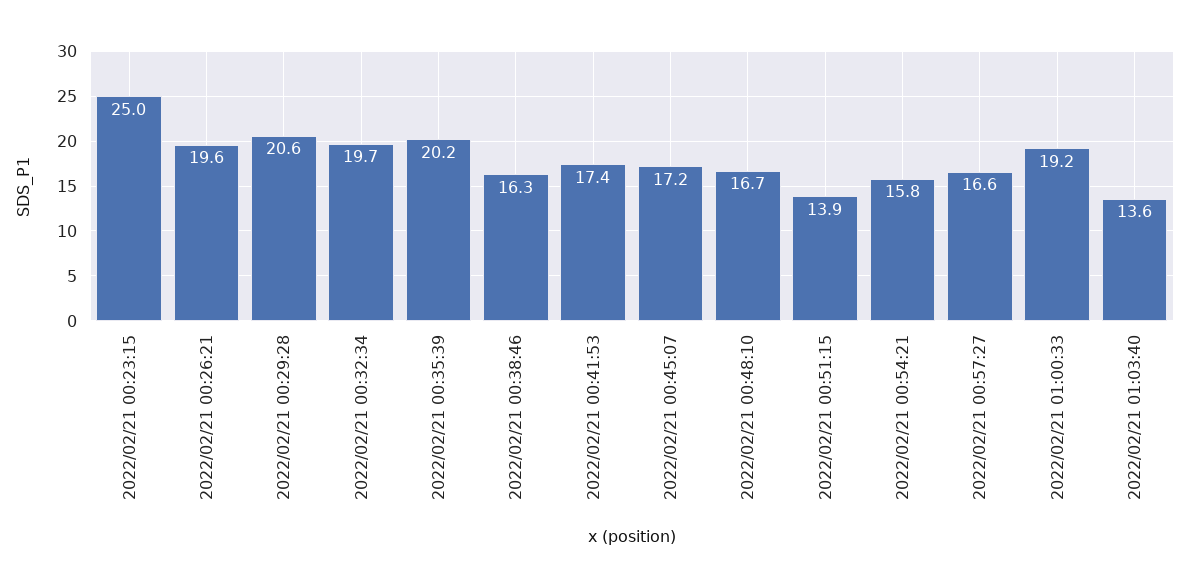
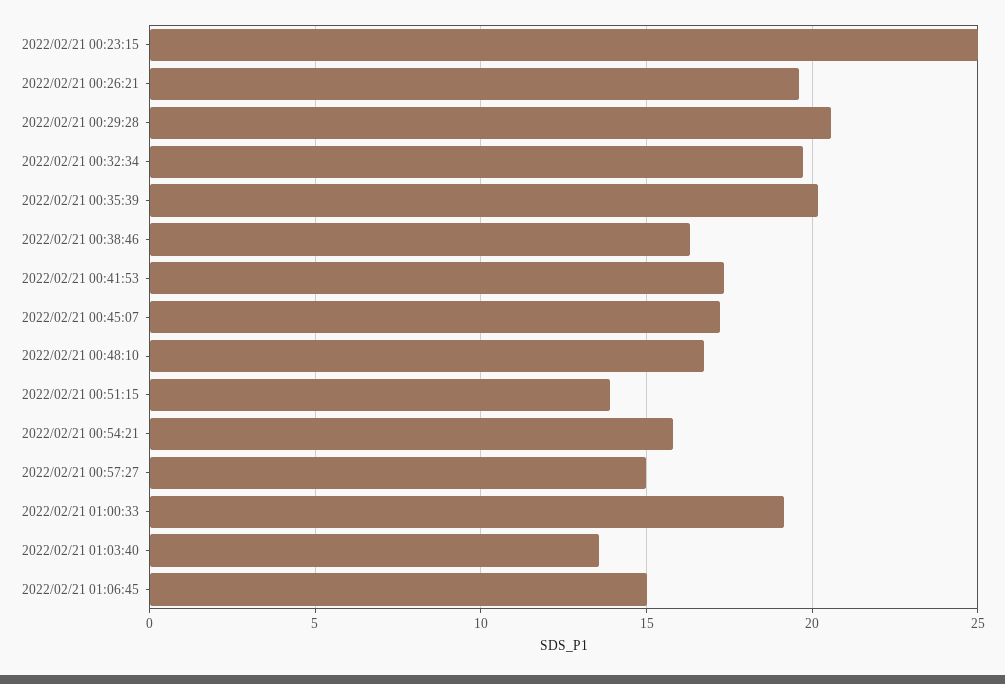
2022/02/21 00:57:27: 16.6 -> 15
2022/02/21 01:06:45: none -> 15

